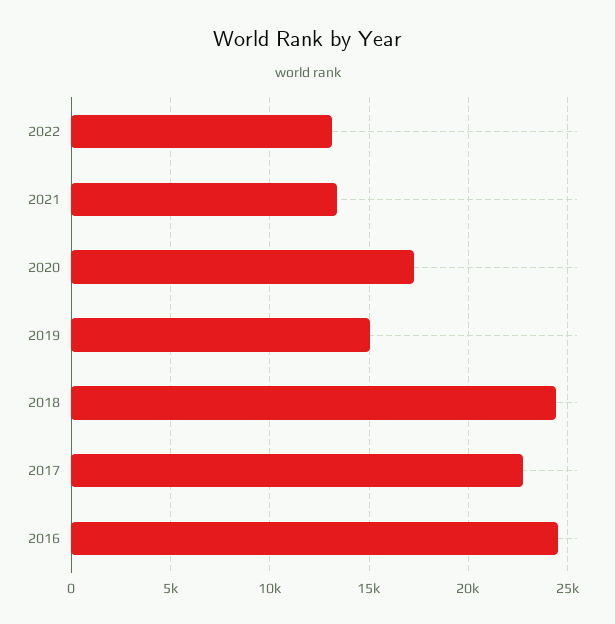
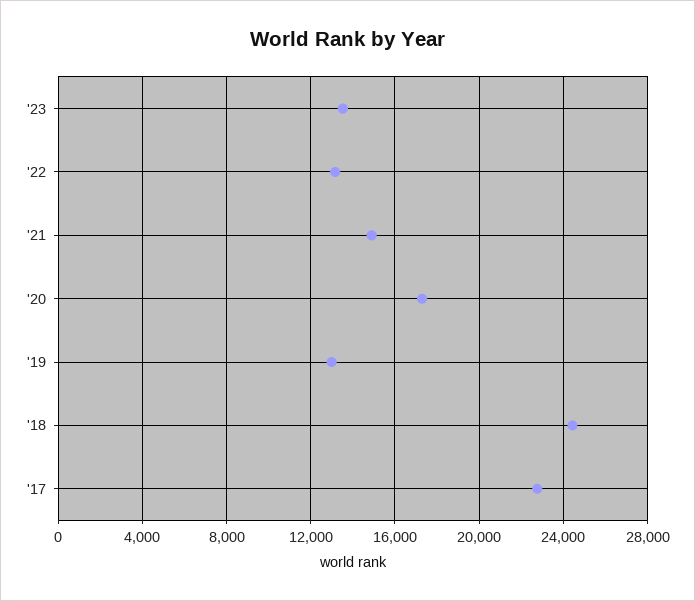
2021: 13500 -> 15000
2019: 15000 -> 13000
2016: 24500 -> none
'23: none -> 13500

